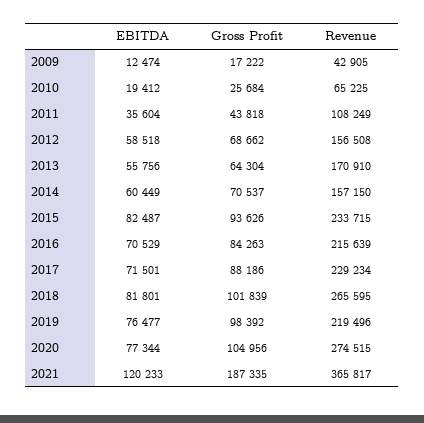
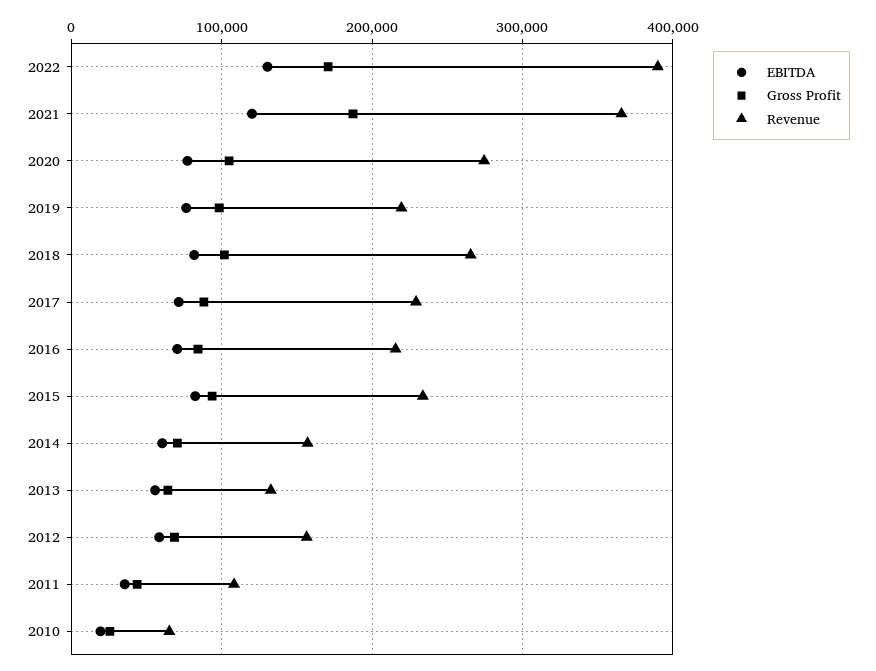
EBITDA, 2009: 12474 -> none
Gross Profit, 2009: 17222 -> none
Revenue, 2009: 42905 -> none
Revenue, 2013: 170910 -> 130000
EBITDA, 2022: none -> 130000
Gross Profit, 2022: none -> 170000
Revenue, 2022: none -> 390000

